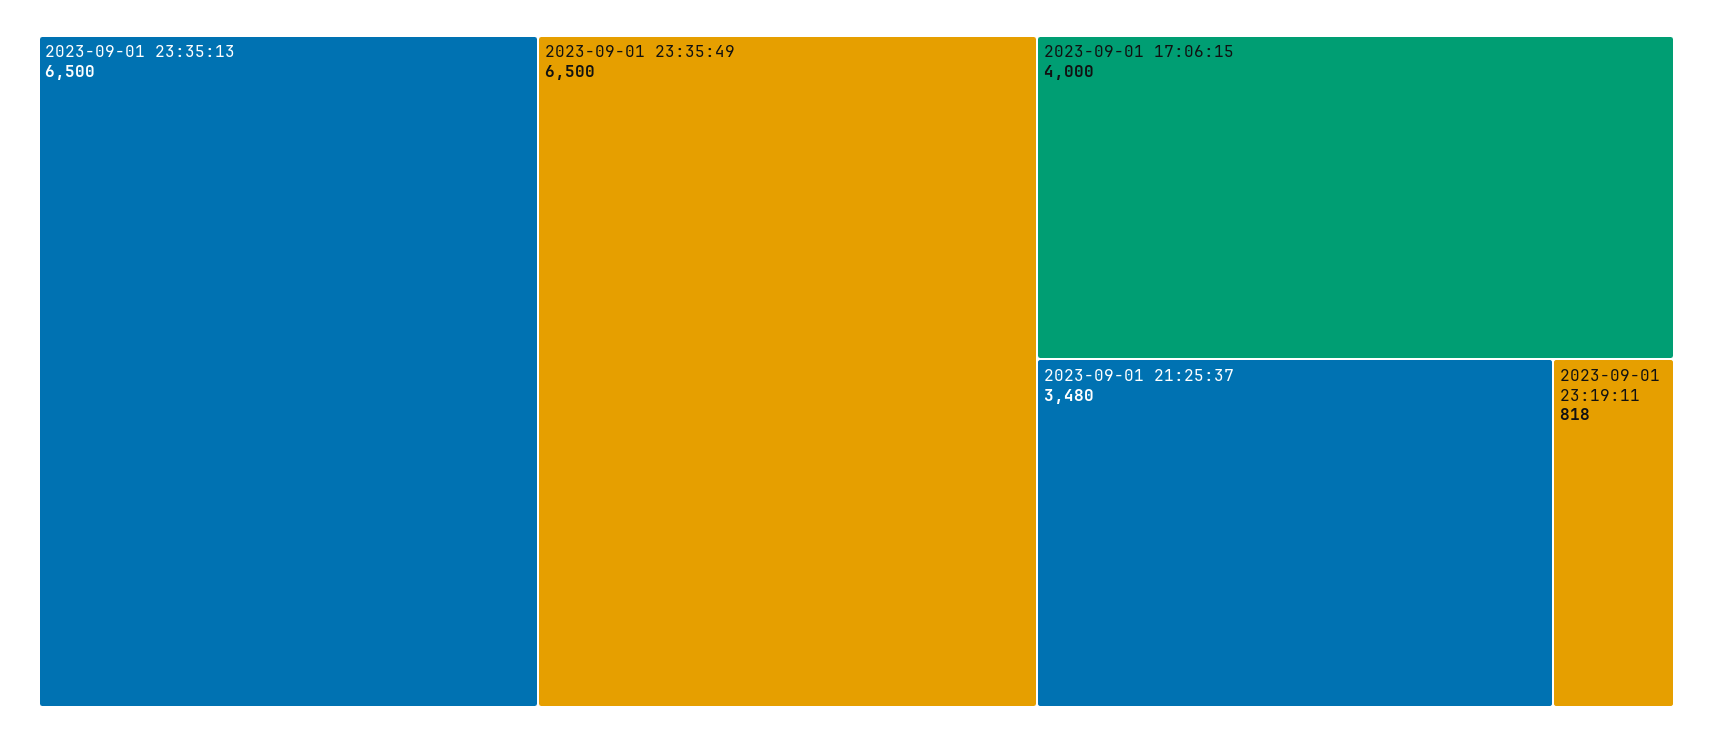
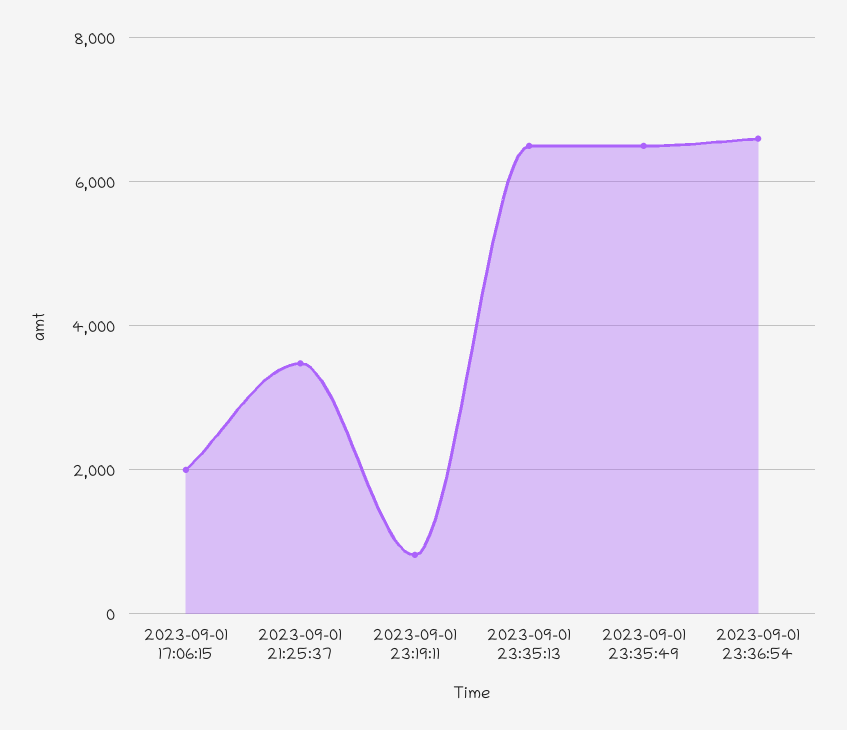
2023-09-01 17:06:15: 4000 -> 2000
2023-09-01 23:36:54: none -> 6600

